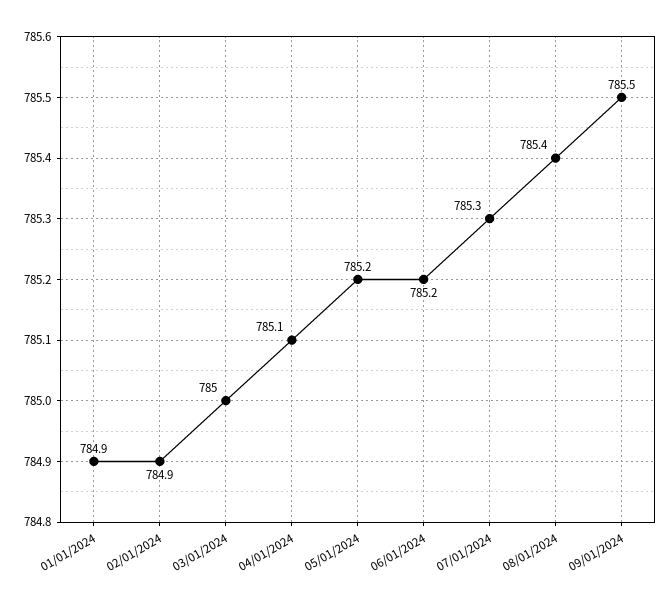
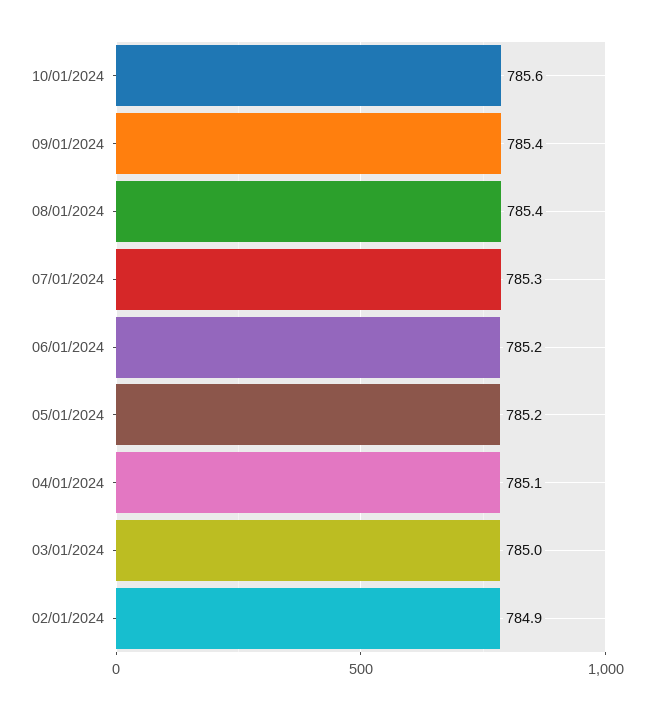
01/01/2024: 784.9 -> none
09/01/2024: 785.5 -> 785.4
10/01/2024: none -> 785.6

